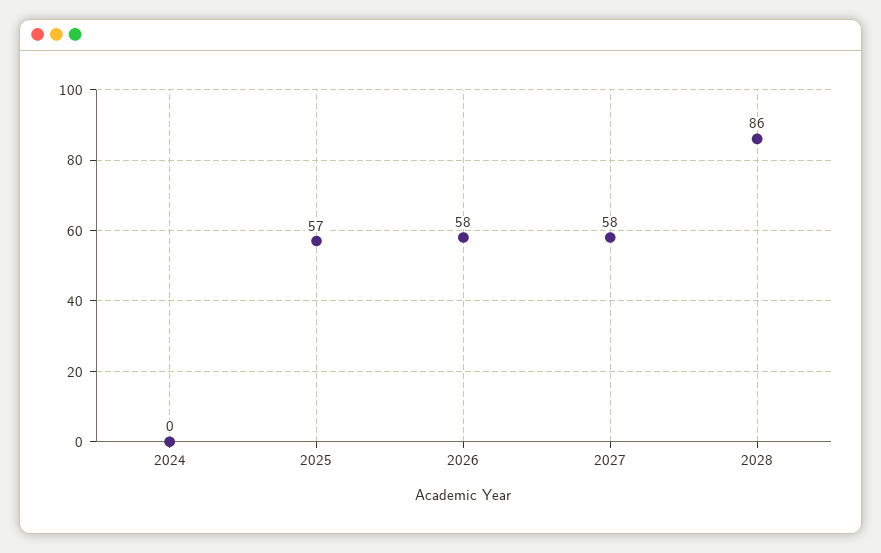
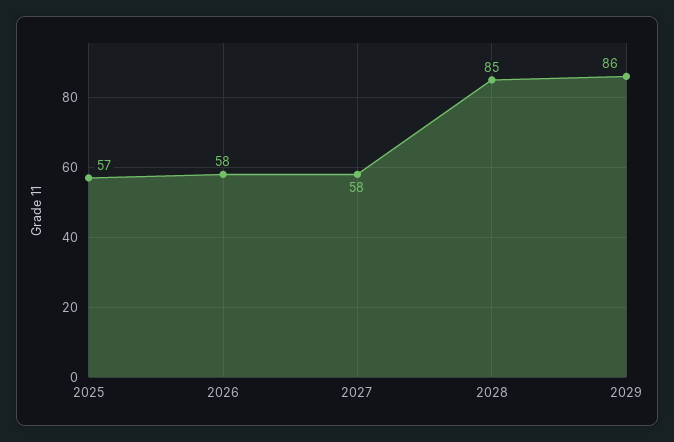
2024: 0 -> none
2028: 86 -> 85
2029: none -> 86

